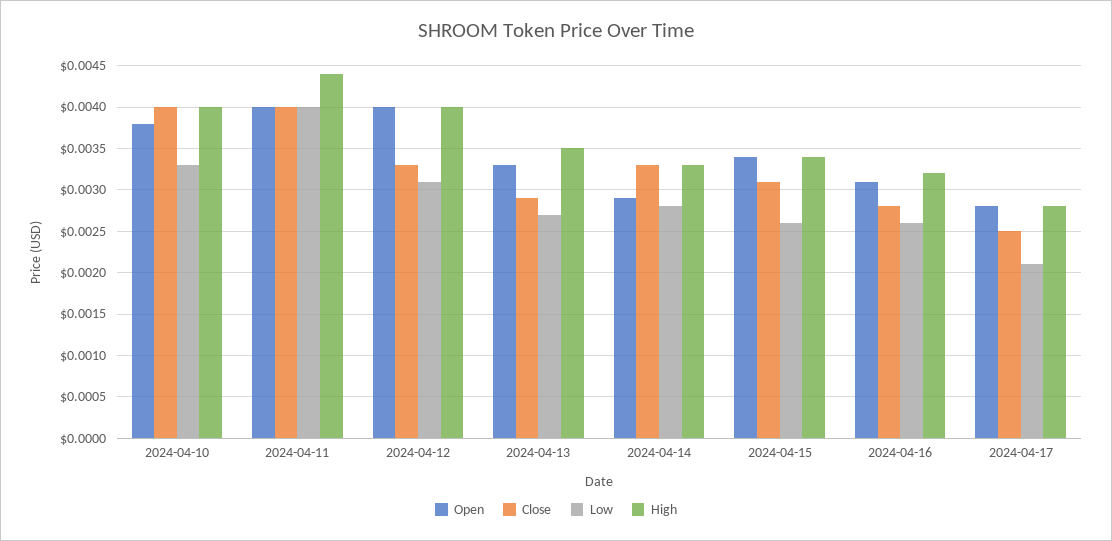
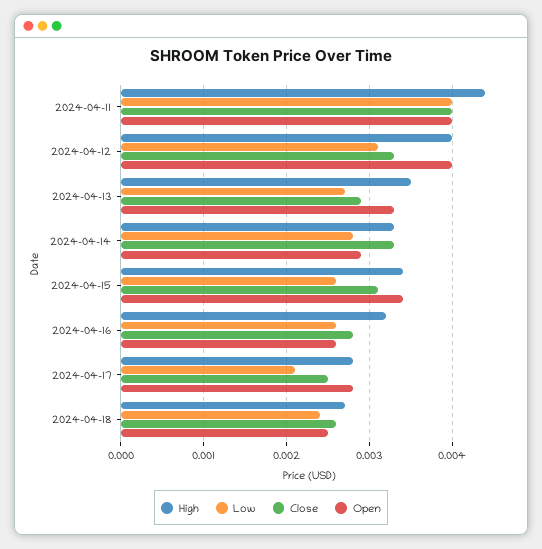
Open, 2024-04-10: 0.0038 -> none
Close, 2024-04-10: 0.004 -> none
Low, 2024-04-10: 0.0033 -> none
High, 2024-04-10: 0.004 -> none
Open, 2024-04-16: 0.0031 -> 0.0026
High, 2024-04-18: none -> 0.0027
Low, 2024-04-18: none -> 0.0024
Close, 2024-04-18: none -> 0.0026
Open, 2024-04-18: none -> 0.0025

